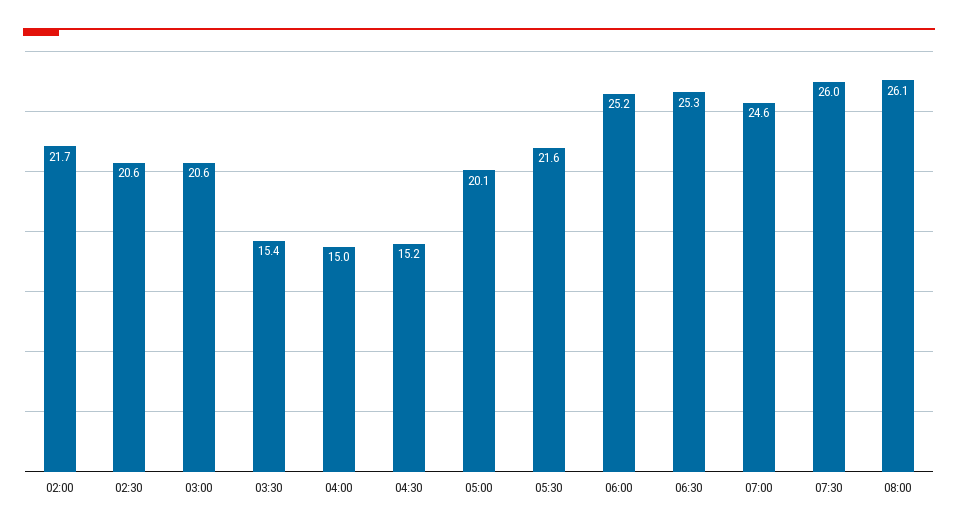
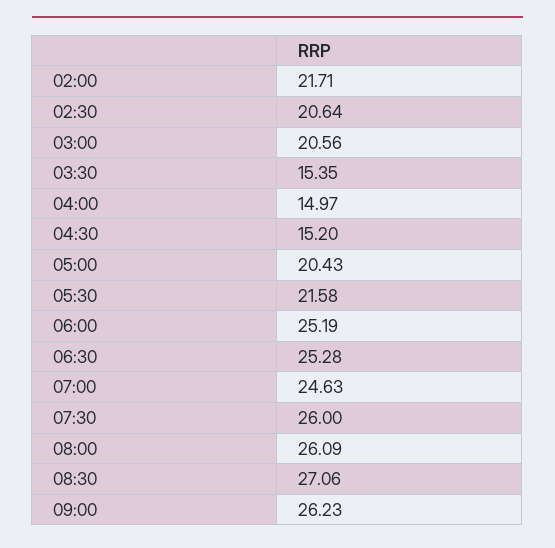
05:00: 20.1 -> 20.43
08:30: none -> 27.06
09:00: none -> 26.23

